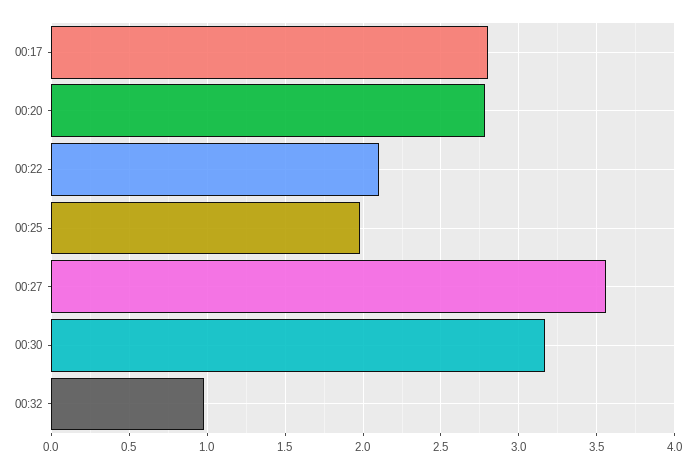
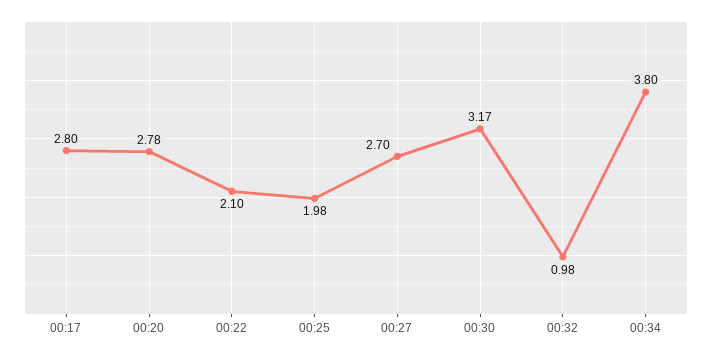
00:27: 3.55 -> 2.7
00:34: none -> 3.8

